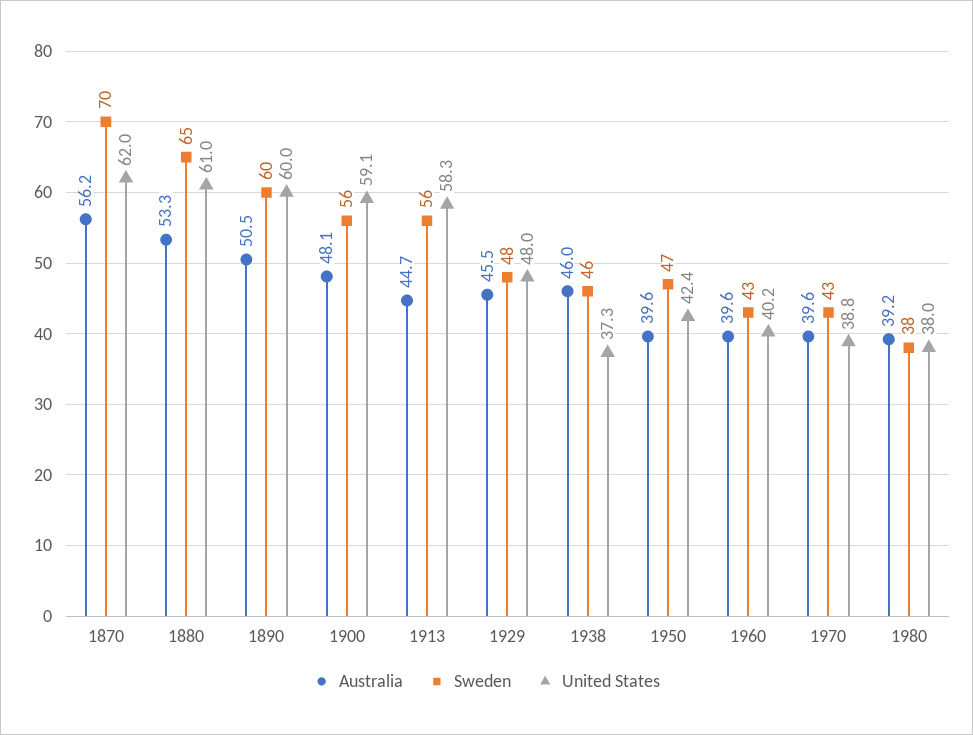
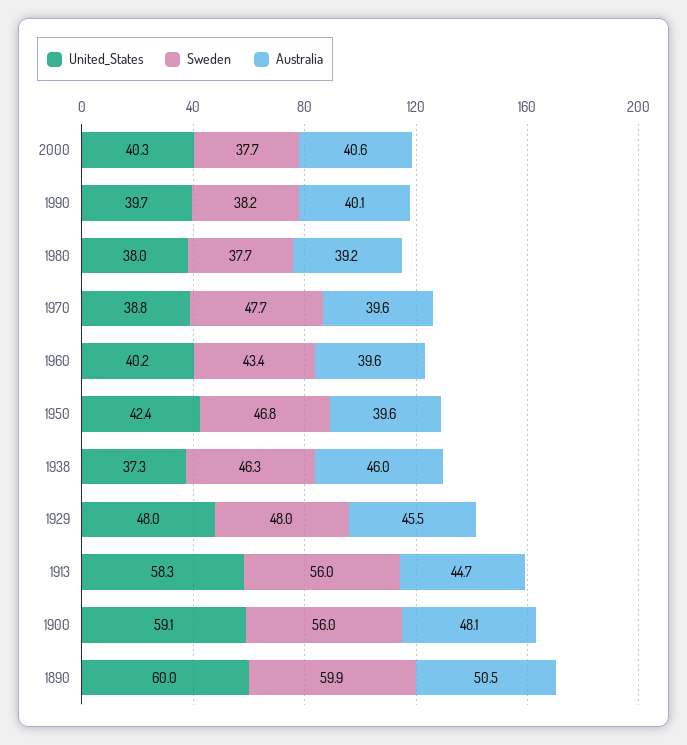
Australia, 1870: 56.2 -> none
Sweden, 1870: 70 -> none
United States, 1870: 62 -> none
Australia, 1880: 53.3 -> none
Sweden, 1880: 65 -> none
United States, 1880: 61 -> none
Sweden, 1970: 43 -> 47.7
United States, 2000: none -> 40.3
Sweden, 2000: none -> 37.7
Australia, 2000: none -> 40.6
United States, 1990: none -> 39.7
Sweden, 1990: none -> 38.2
Australia, 1990: none -> 40.1

